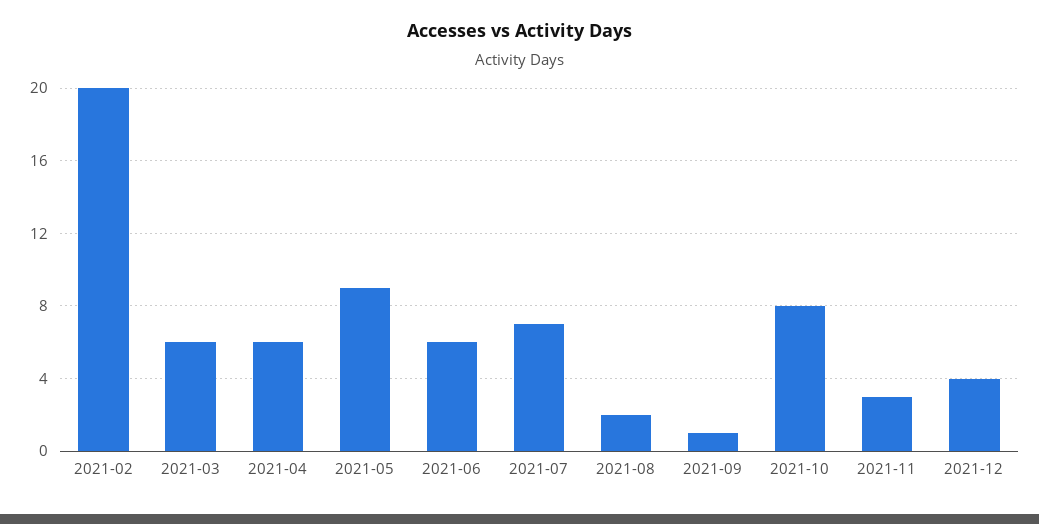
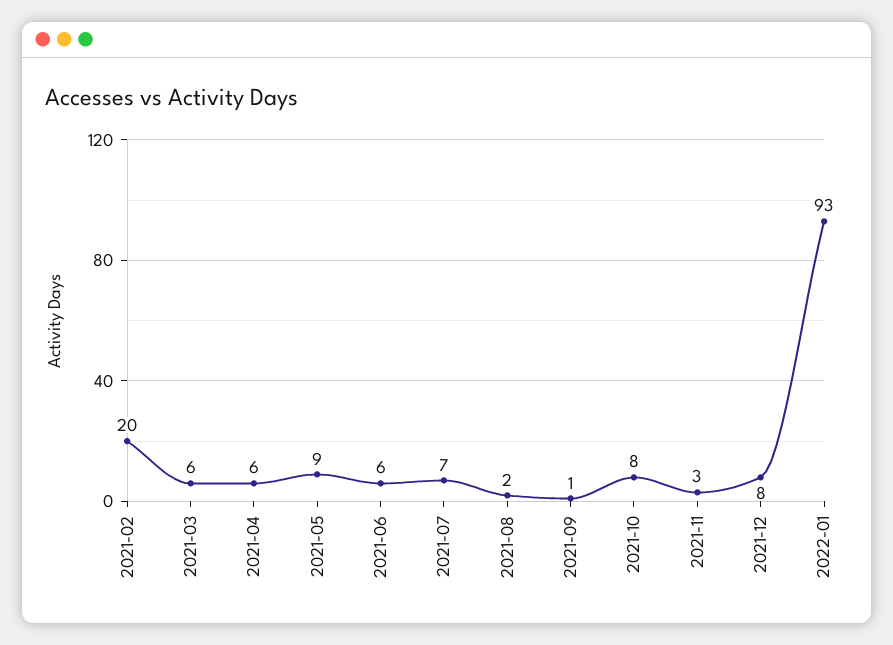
2021-12: 4 -> 8
2022-01: none -> 93

